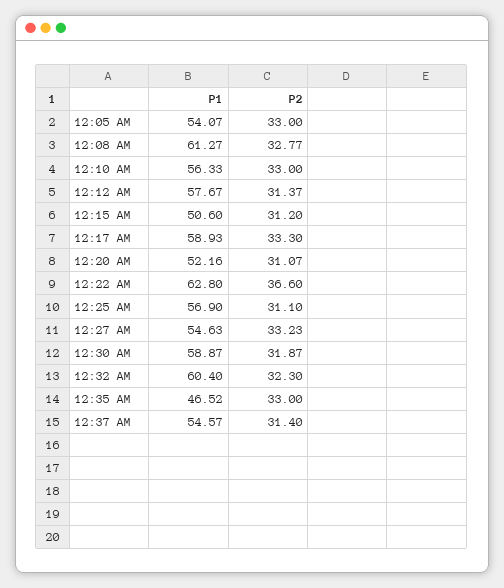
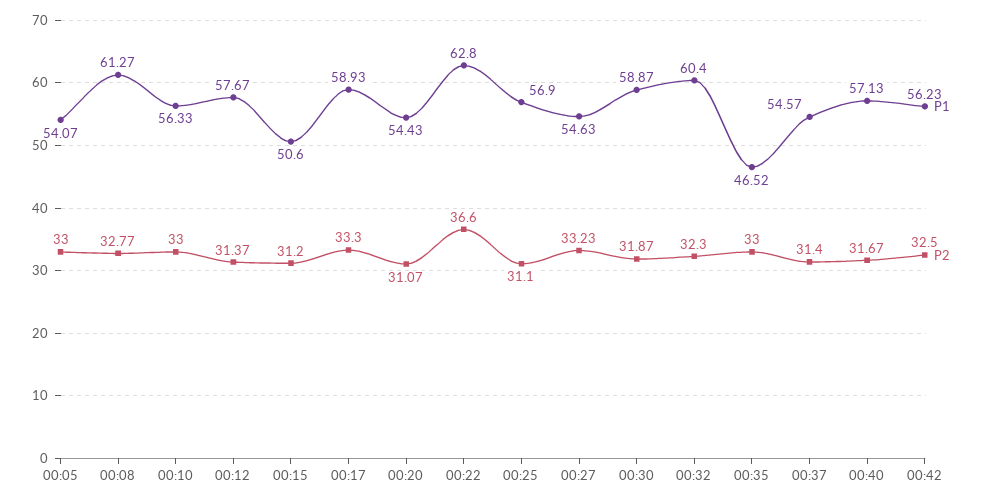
P1, 12:20 AM: 52.16 -> 54.43
P1, 00:40: none -> 57.13
P2, 00:40: none -> 31.67
P1, 00:42: none -> 56.23
P2, 00:42: none -> 32.5

